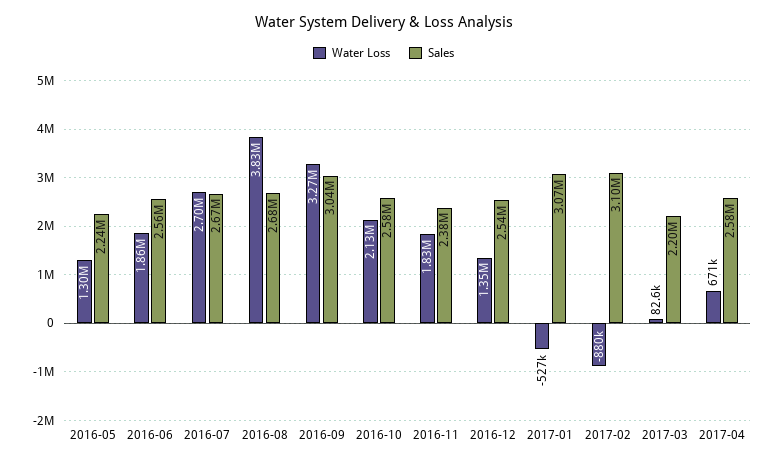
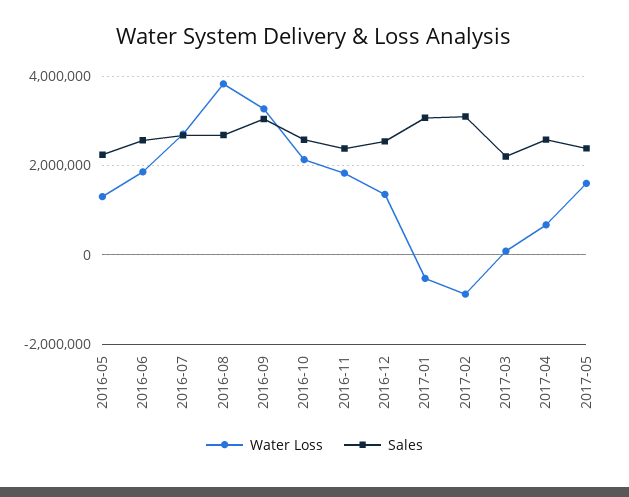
Water Loss, 2017-05: none -> 1600000
Sales, 2017-05: none -> 2400000

